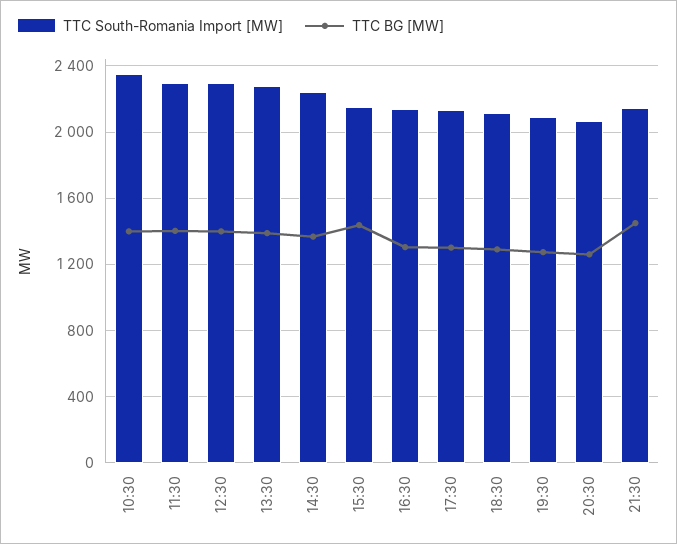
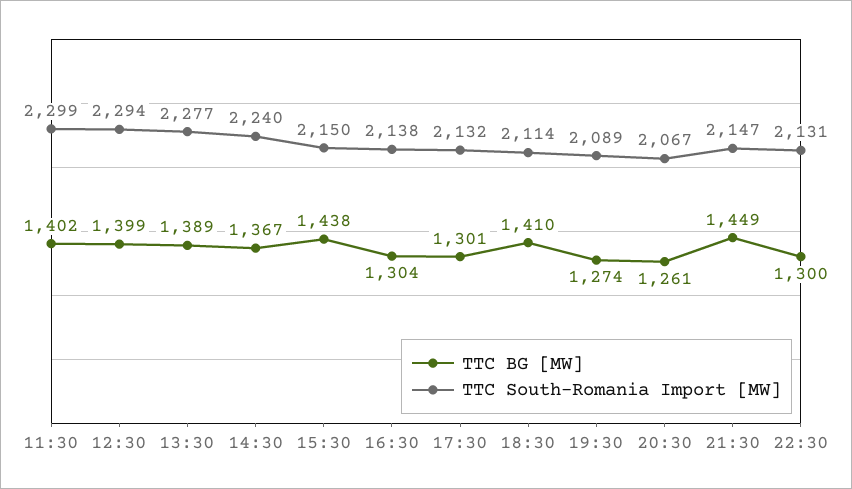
TTC South-Romania Import [MW], 10:30: 2350 -> none
TTC BG [MW], 10:30: 1400 -> none
TTC BG [MW], 18:30: 1300 -> 1410
TTC BG [MW], 22:30: none -> 1300
TTC South-Romania Import [MW], 22:30: none -> 2131

